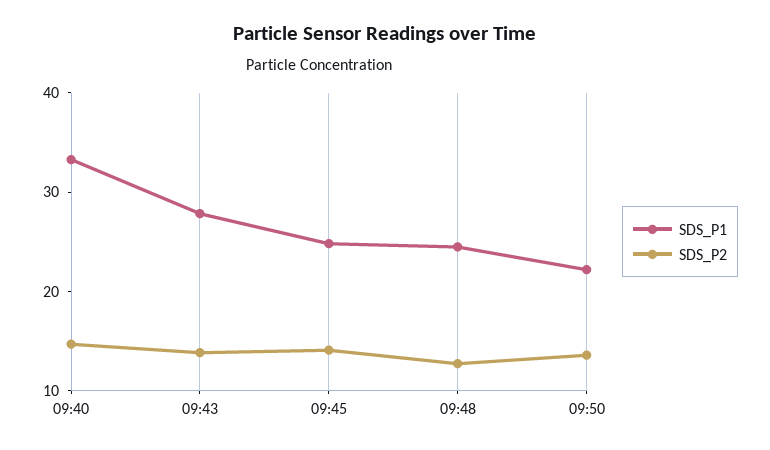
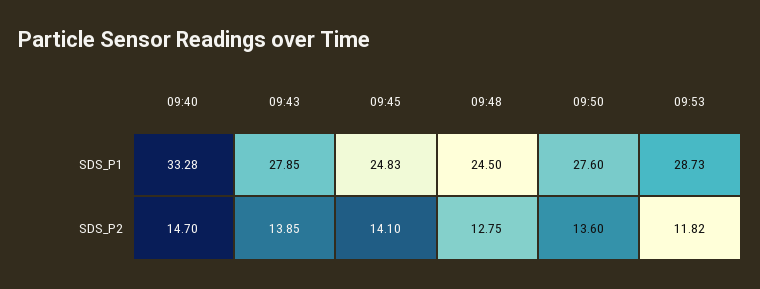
SDS_P1, 09:50: 22 -> 27.6
SDS_P1, 09:53: none -> 28.73
SDS_P2, 09:53: none -> 11.82

